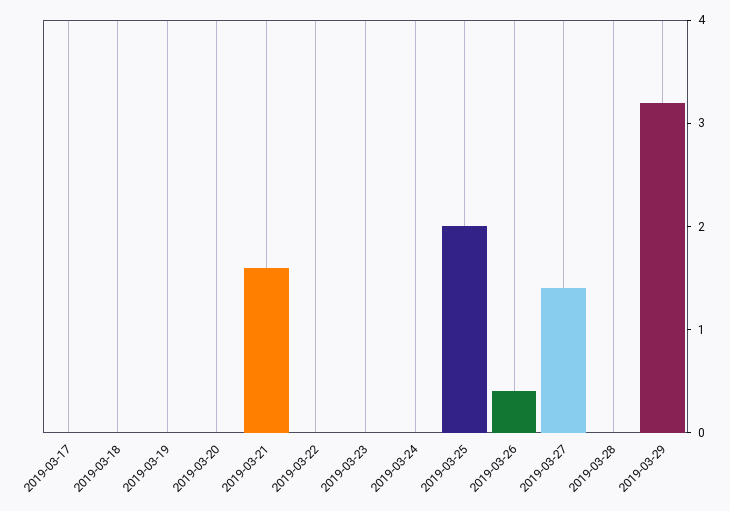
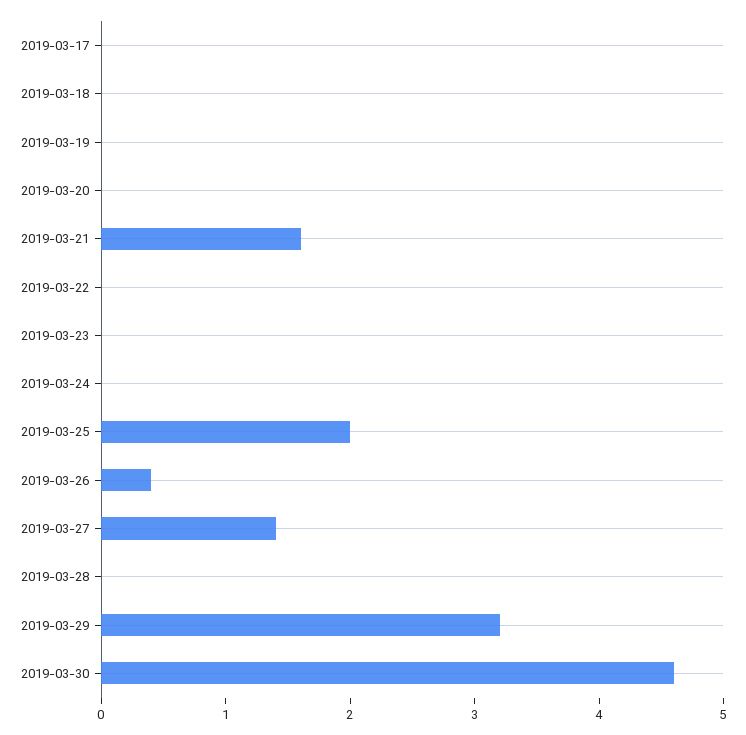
2019-03-30: none -> 4.6

